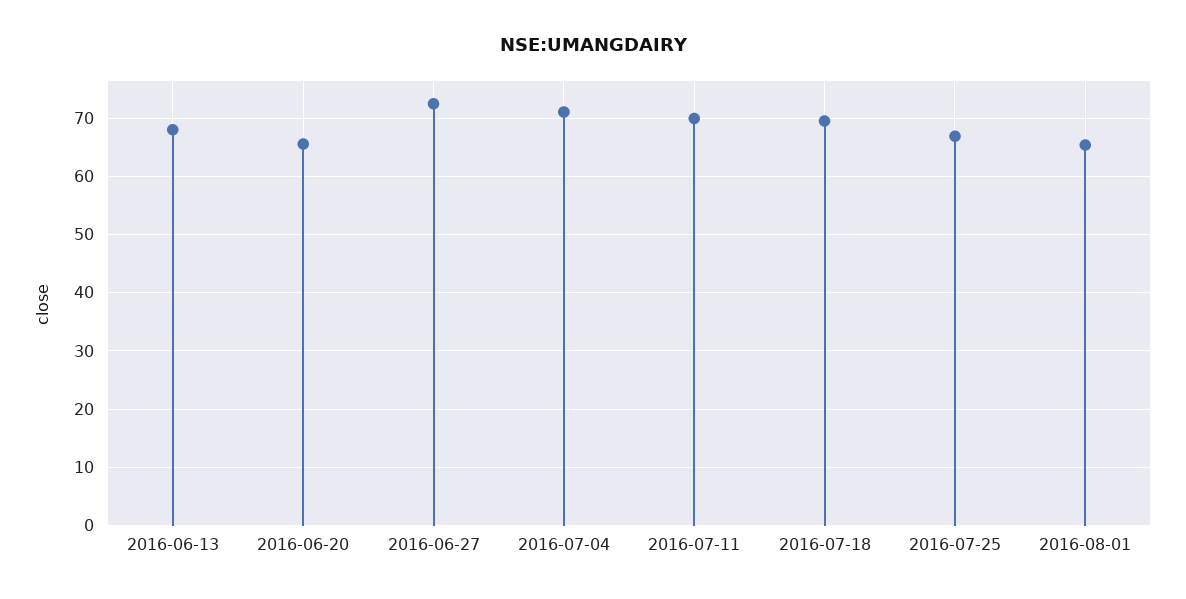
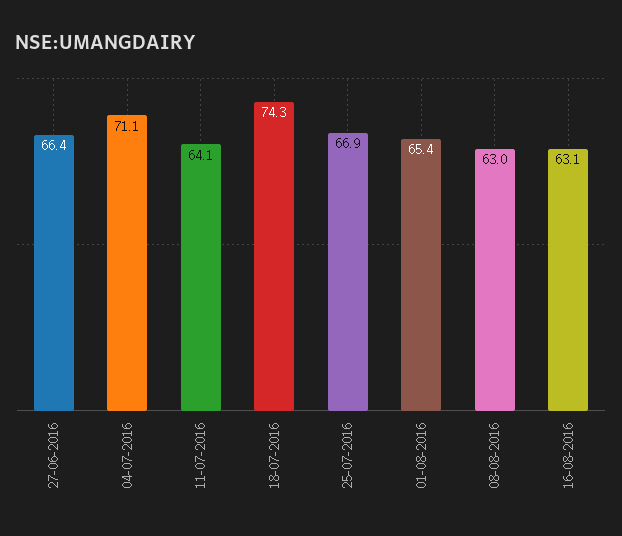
2016-06-13: 68 -> none
2016-06-20: 66 -> none
2016-06-27: 72 -> 66.4
2016-07-11: 70 -> 64.1
2016-07-18: 70 -> 74.3
08-08-2016: none -> 63
16-08-2016: none -> 63.1

